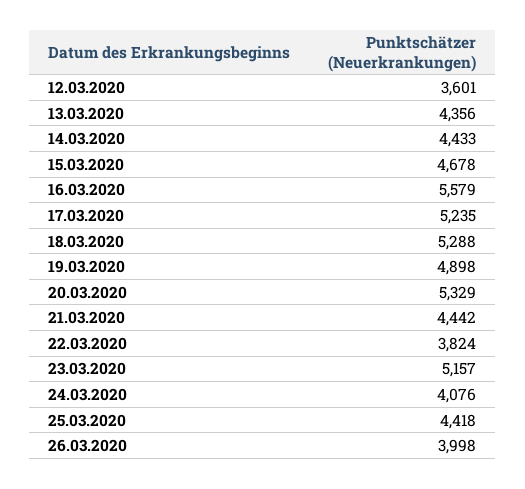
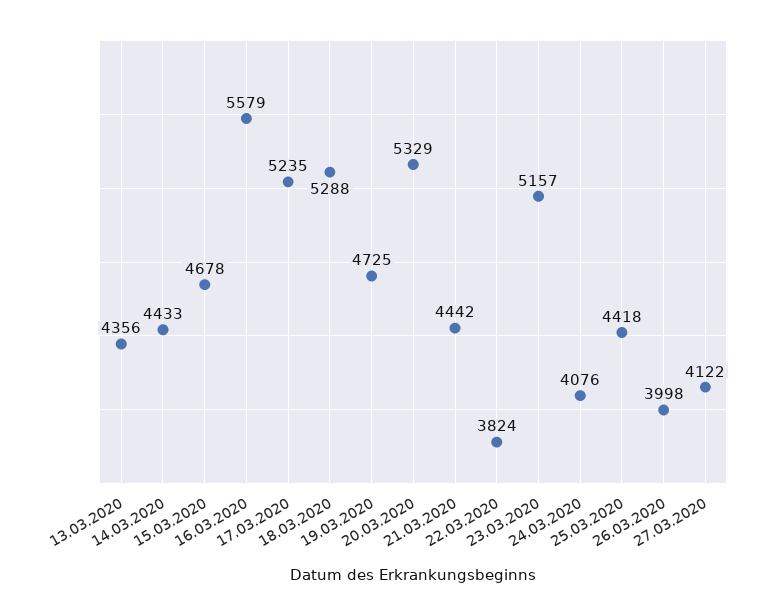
12.03.2020: 3601 -> none
19.03.2020: 4898 -> 4725
27.03.2020: none -> 4122

